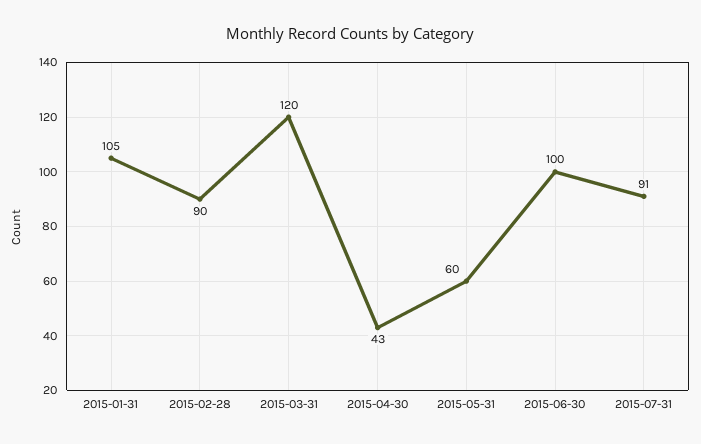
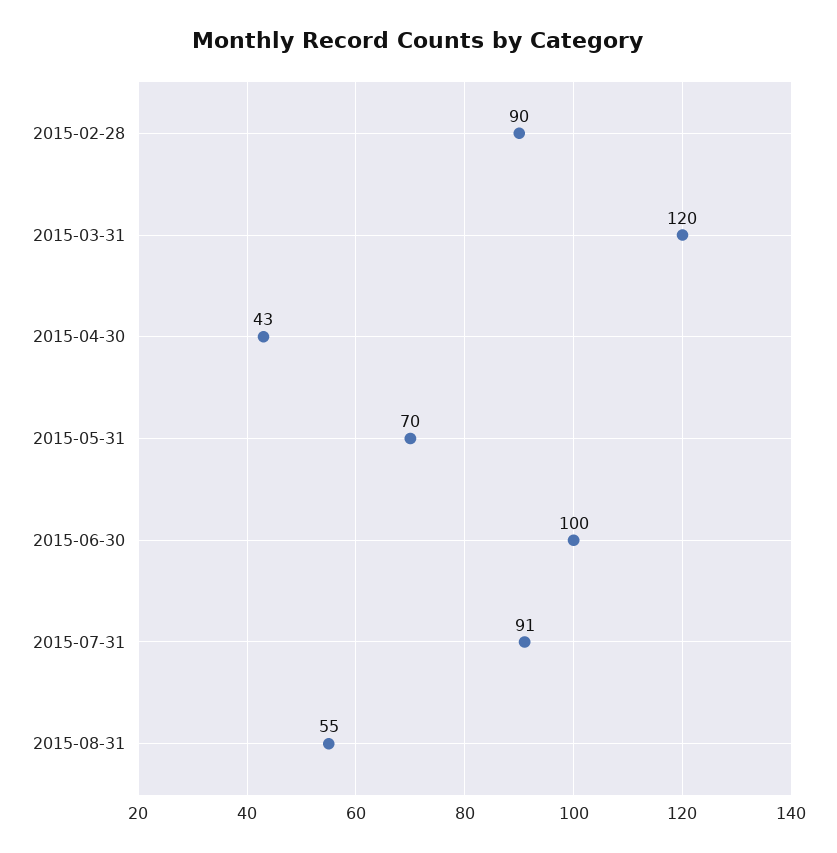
2015-01-31: 105 -> none
2015-05-31: 60 -> 70
2015-08-31: none -> 55

